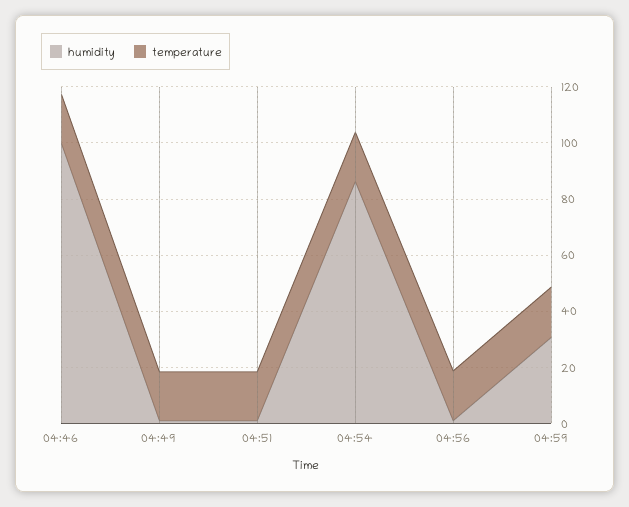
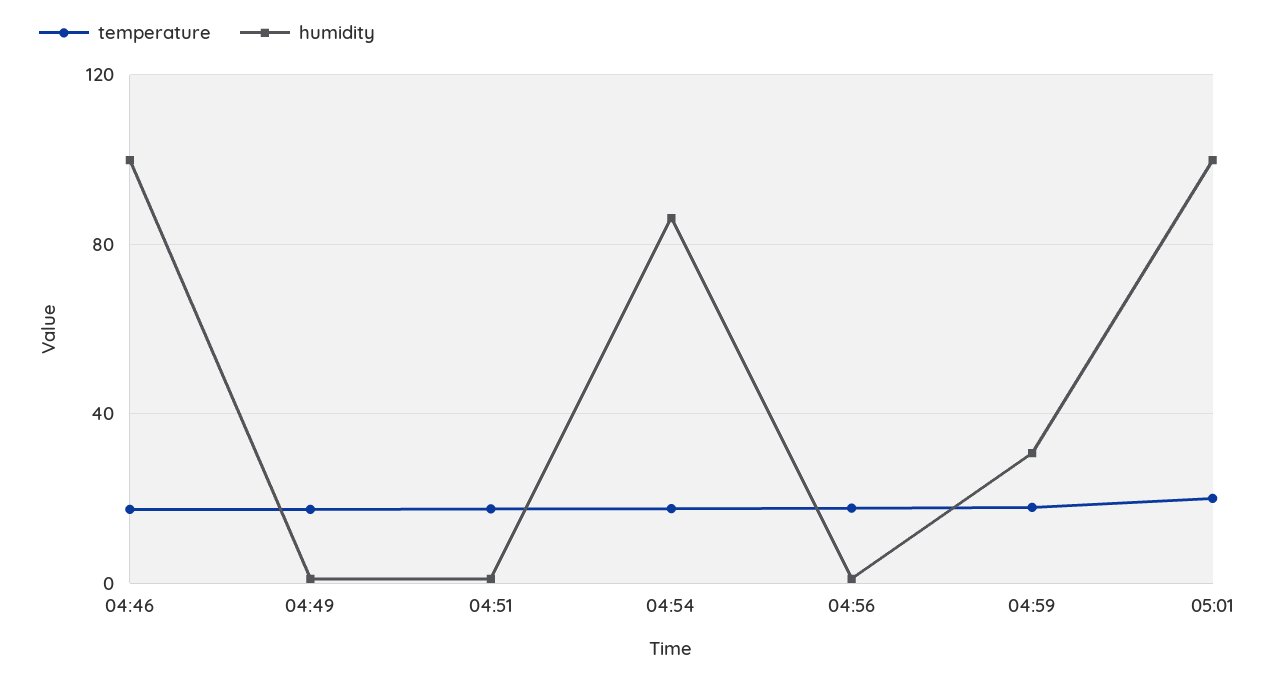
temperature, 05:01: none -> 20
humidity, 05:01: none -> 100

